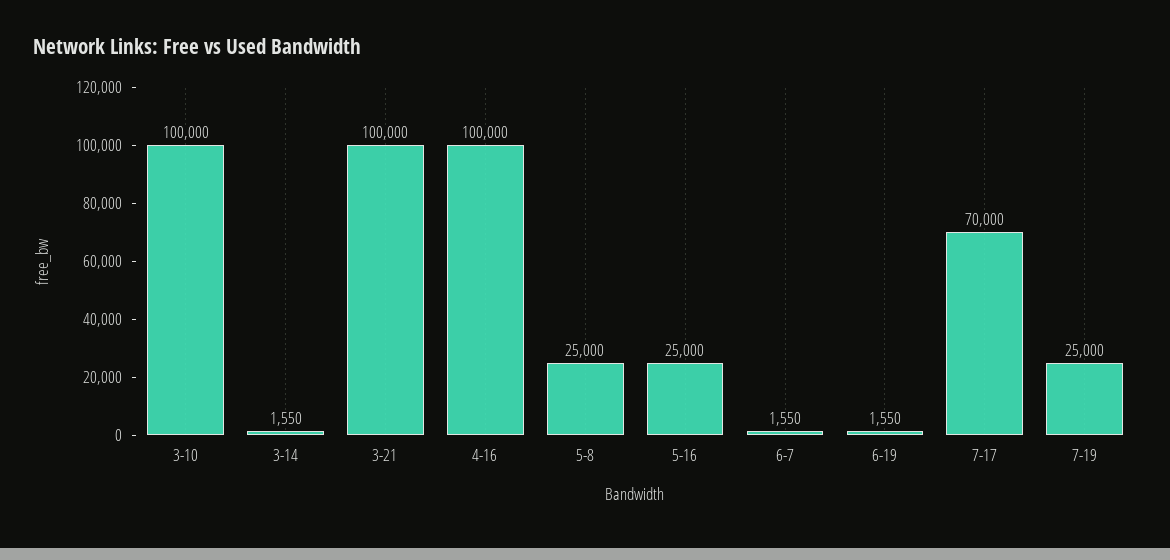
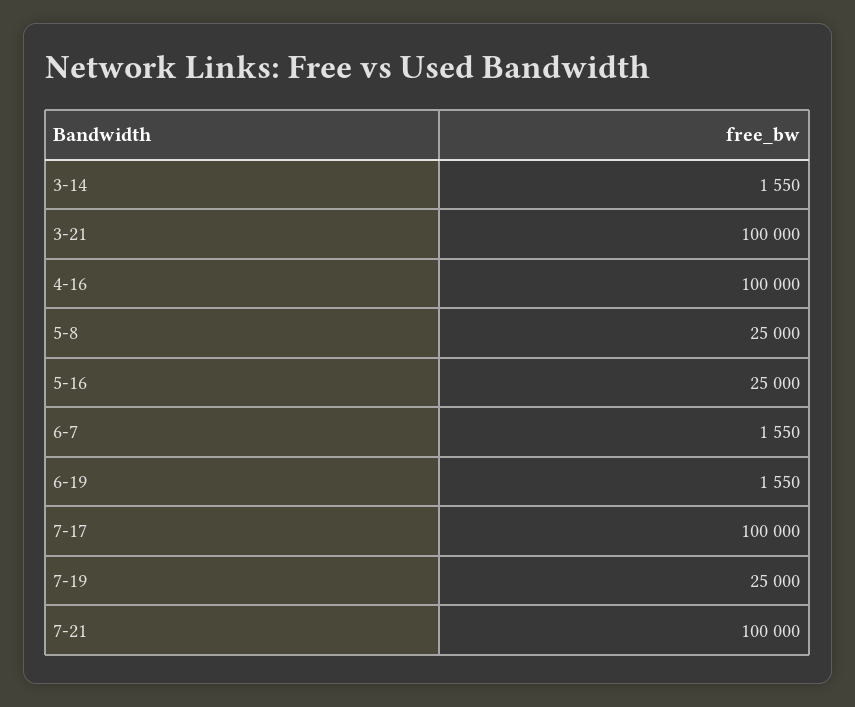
3-10: 100000 -> none
7-17: 70000 -> 100000
7-21: none -> 100000

